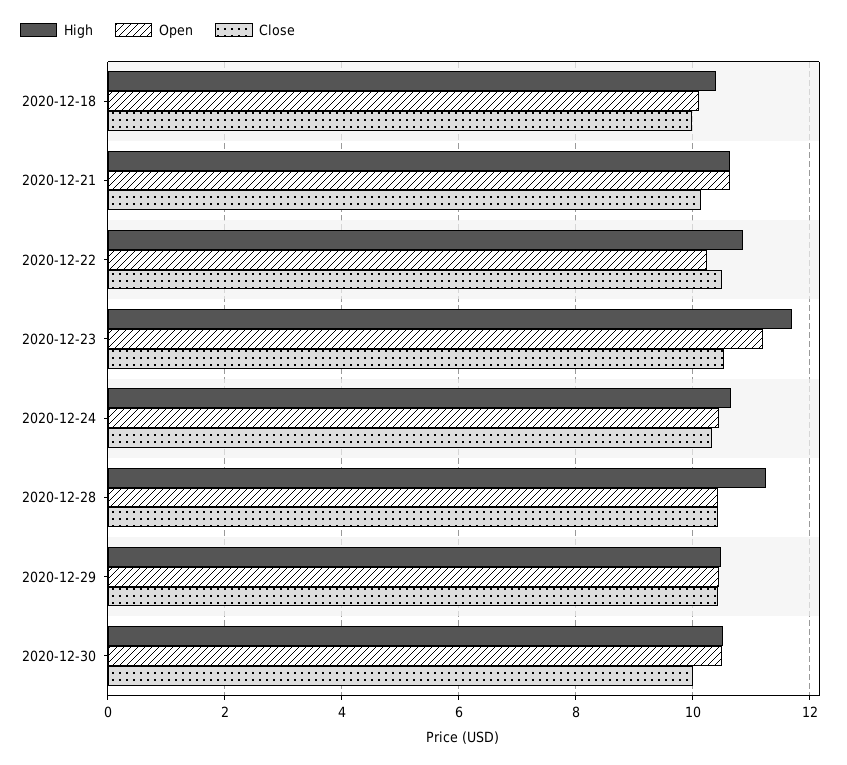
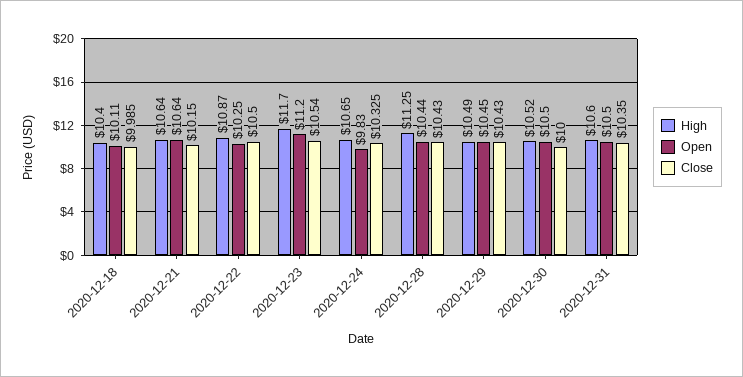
Open, 2020-12-24: 10.4 -> 9.83
High, 2020-12-31: none -> 10.6
Open, 2020-12-31: none -> 10.5
Close, 2020-12-31: none -> 10.35

